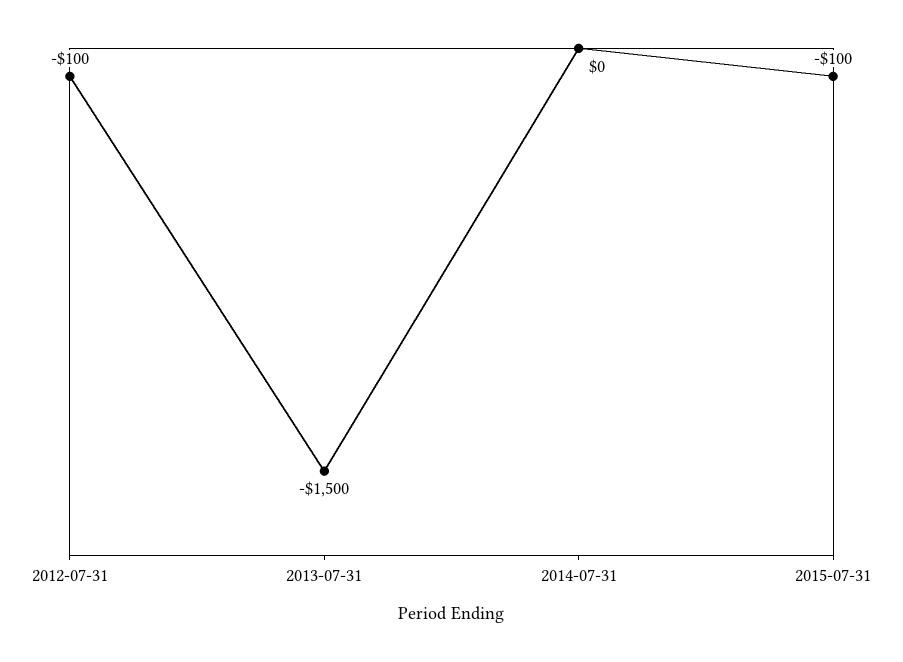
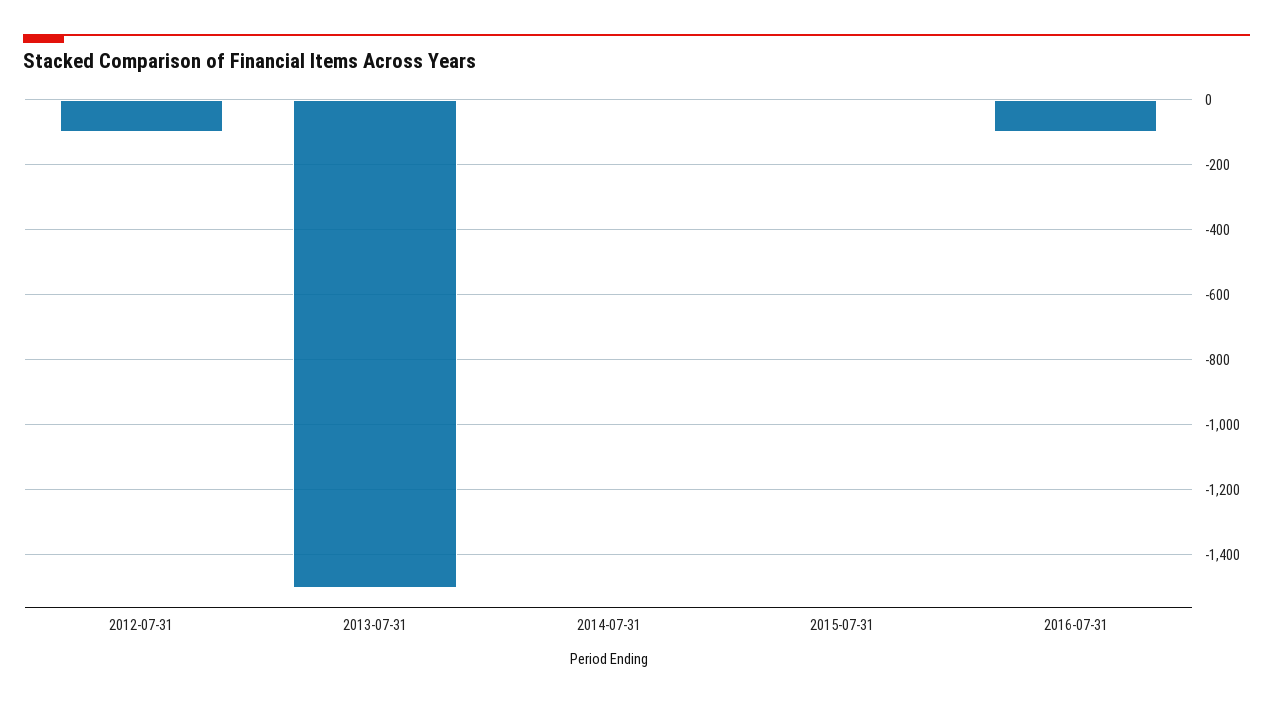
2015-07-31: -100 -> 0
2016-07-31: none -> -100

